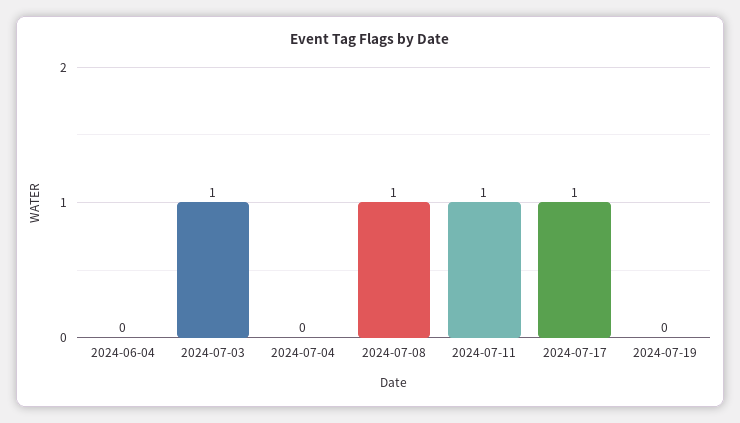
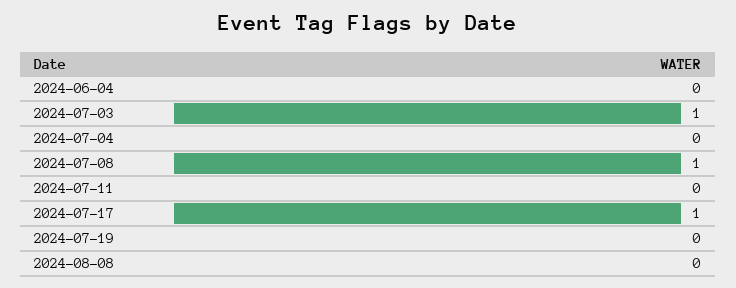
2024-07-11: 1 -> 0
2024-08-08: none -> 0

